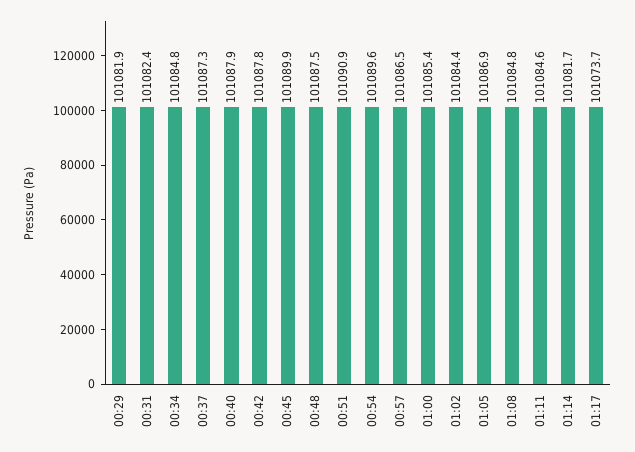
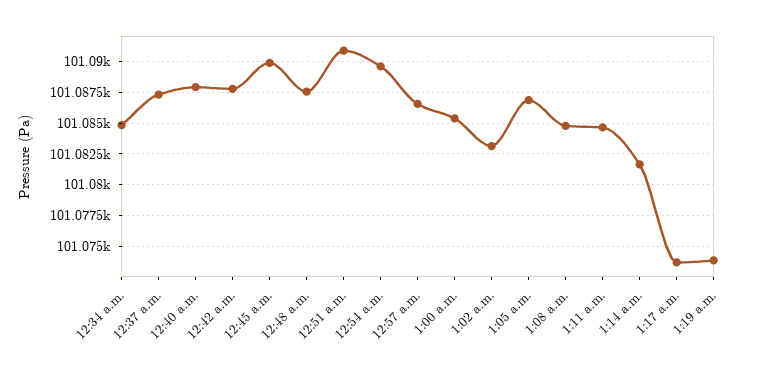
00:29: 101081.9 -> none
00:31: 101082.4 -> none
01:02: 101084.4 -> 101083
1:19 a.m.: none -> 101074

